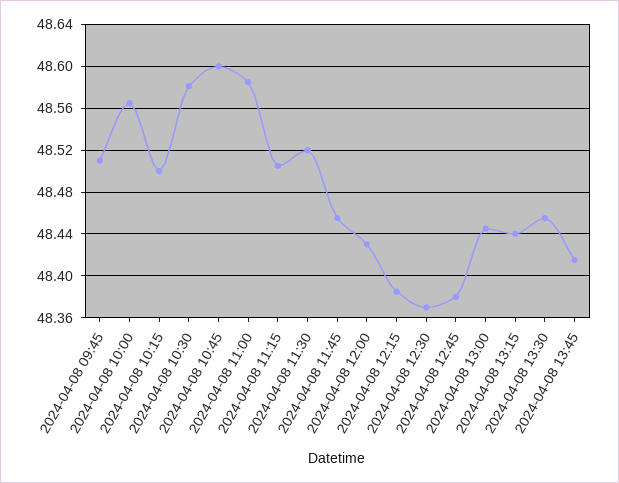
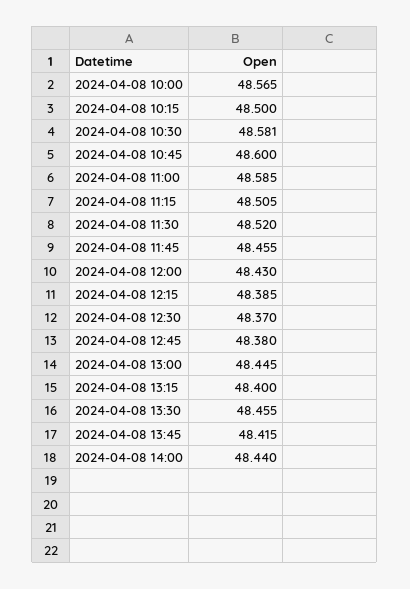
2024-04-08 09:45: 48.51 -> none
2024-04-08 13:15: 48.44 -> 48.4
2024-04-08 14:00: none -> 48.44

